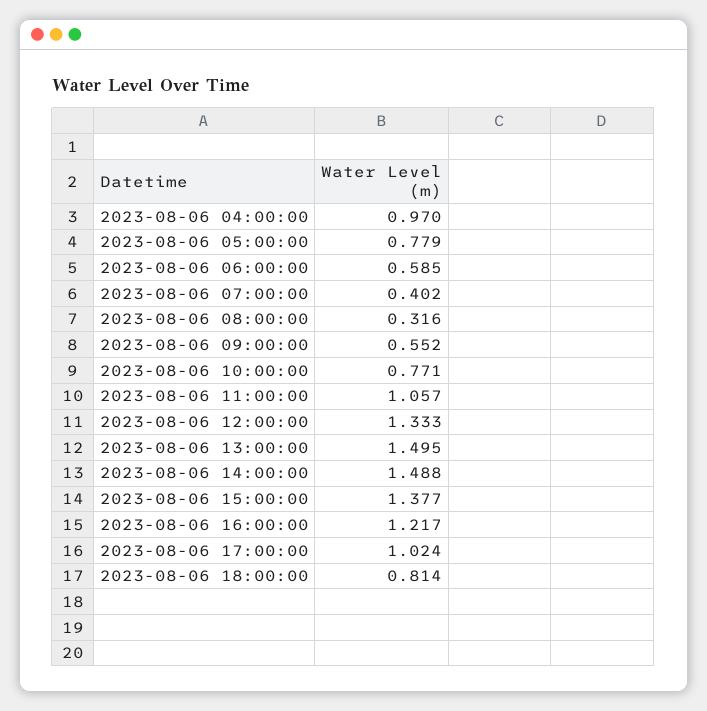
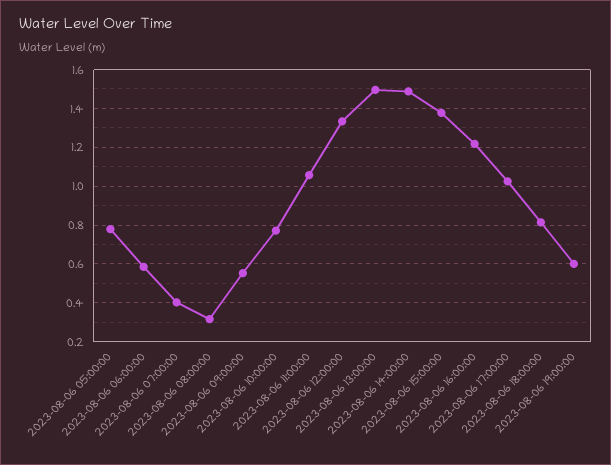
2023-08-06 04:00:00: 0.97 -> none
2023-08-06 19:00:00: none -> 0.6

